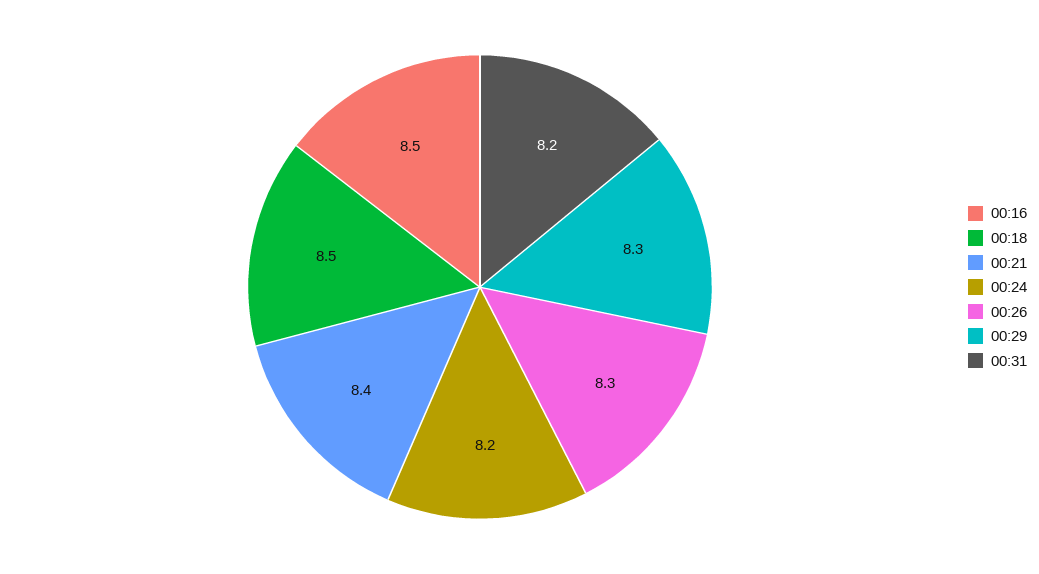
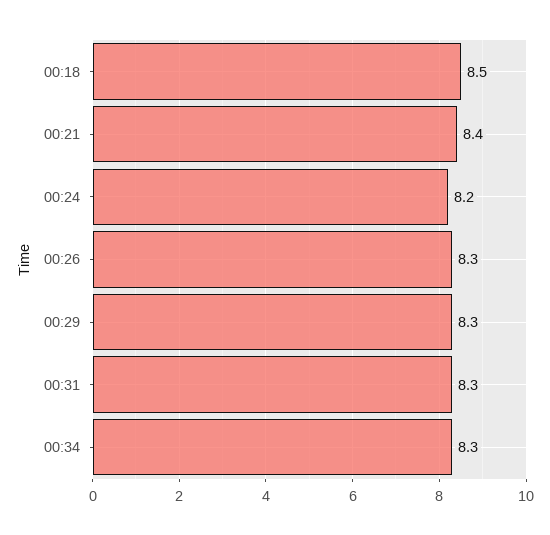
00:16: 8.5 -> none
00:31: 8.2 -> 8.3
00:34: none -> 8.3

